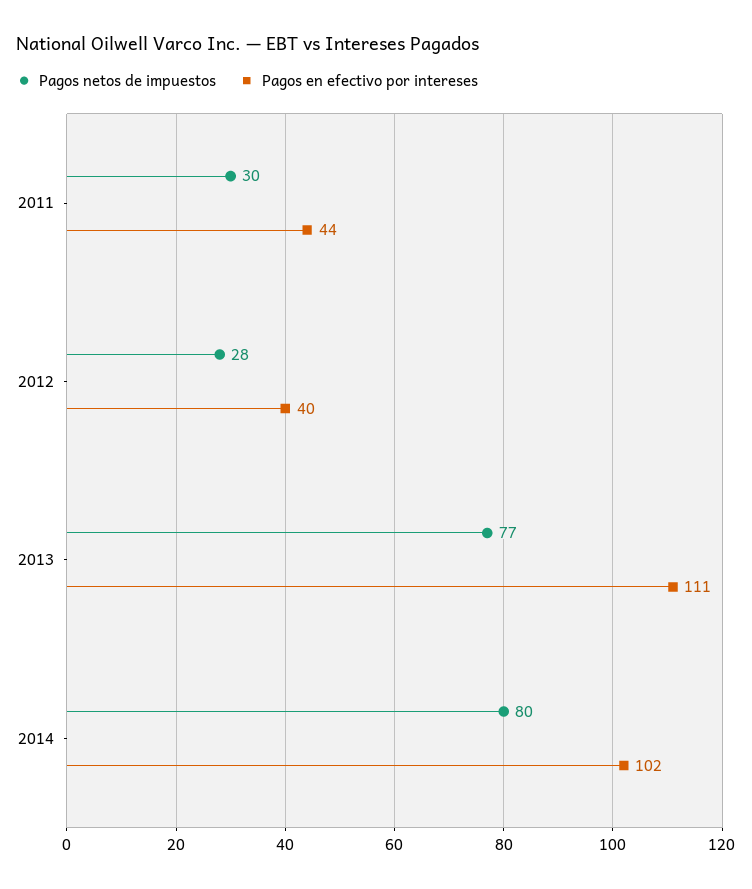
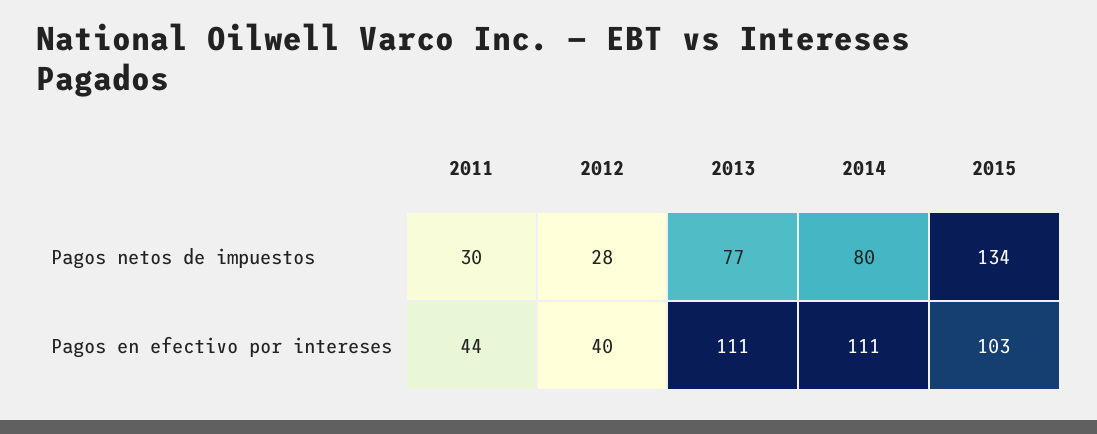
Pagos en efectivo por intereses, 2014: 102 -> 111
Pagos netos de impuestos, 2015: none -> 134
Pagos en efectivo por intereses, 2015: none -> 103

